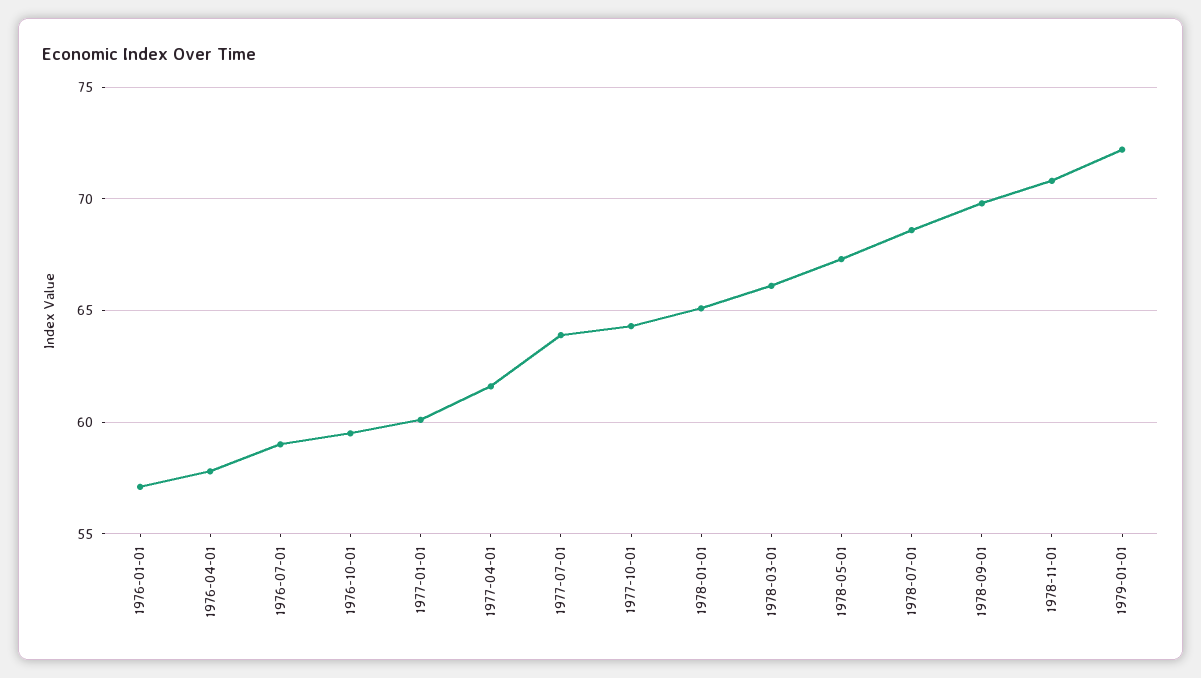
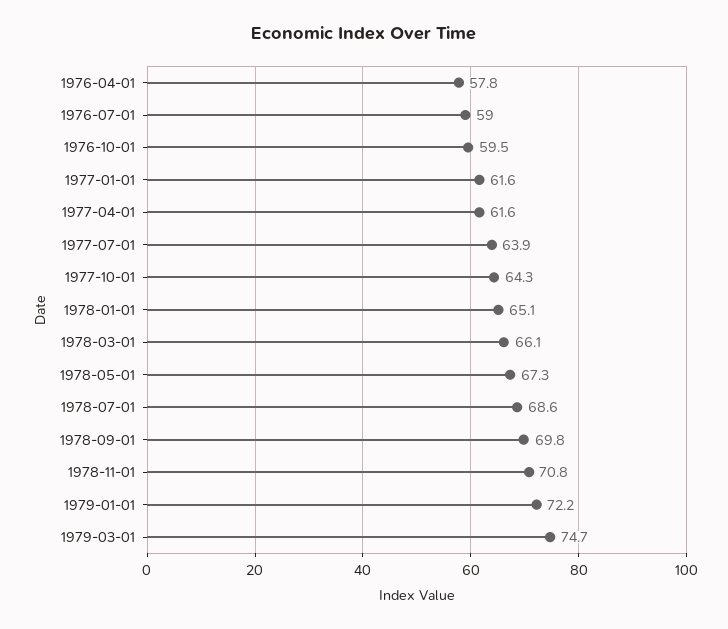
1976-01-01: 57 -> none
1977-01-01: 60 -> 61.6
1979-03-01: none -> 74.7

